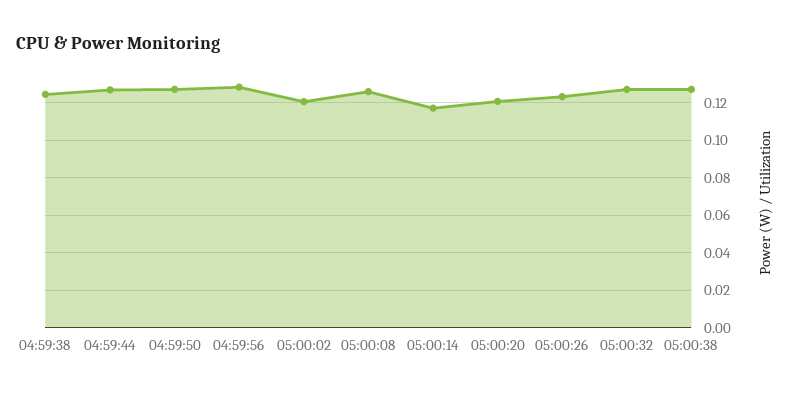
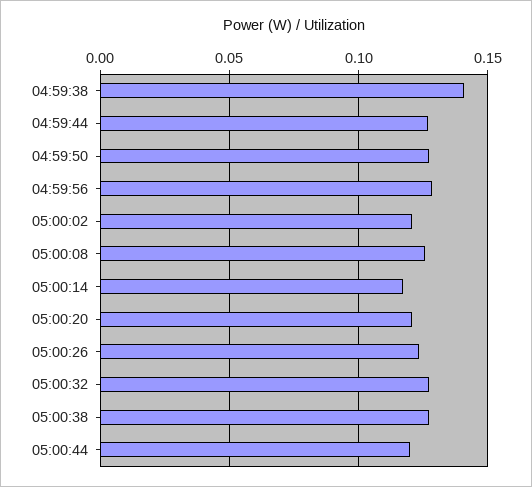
04:59:38: 0.125 -> 0.14
05:00:44: none -> 0.12

